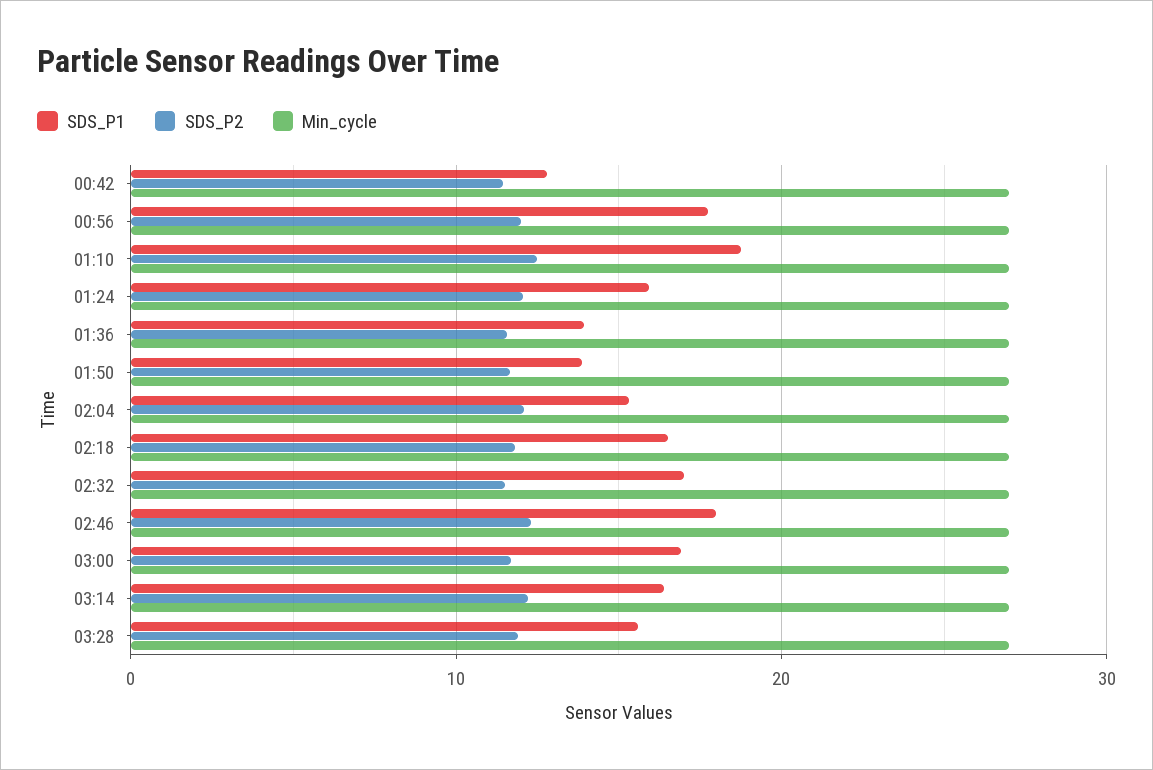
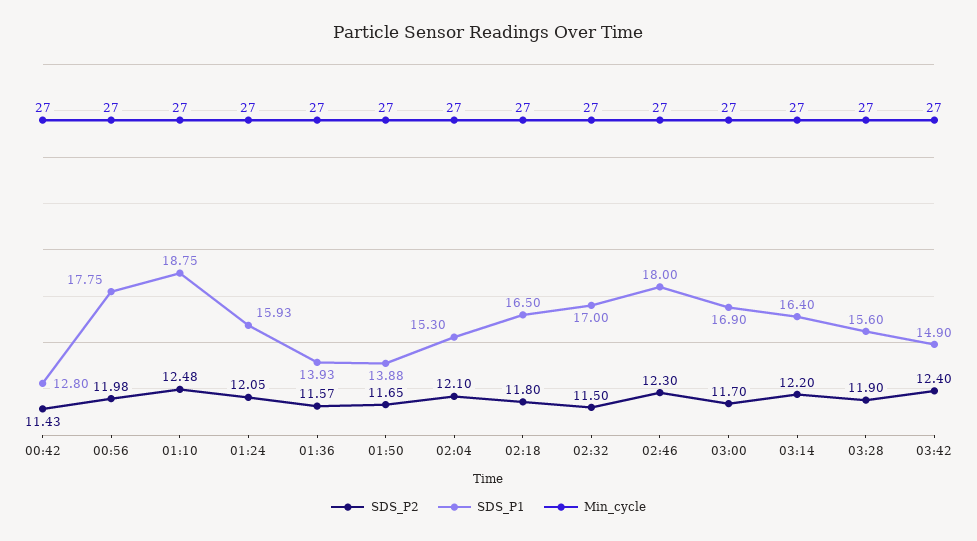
SDS_P2, 03:42: none -> 12.4
SDS_P1, 03:42: none -> 14.9
Min_cycle, 03:42: none -> 27

